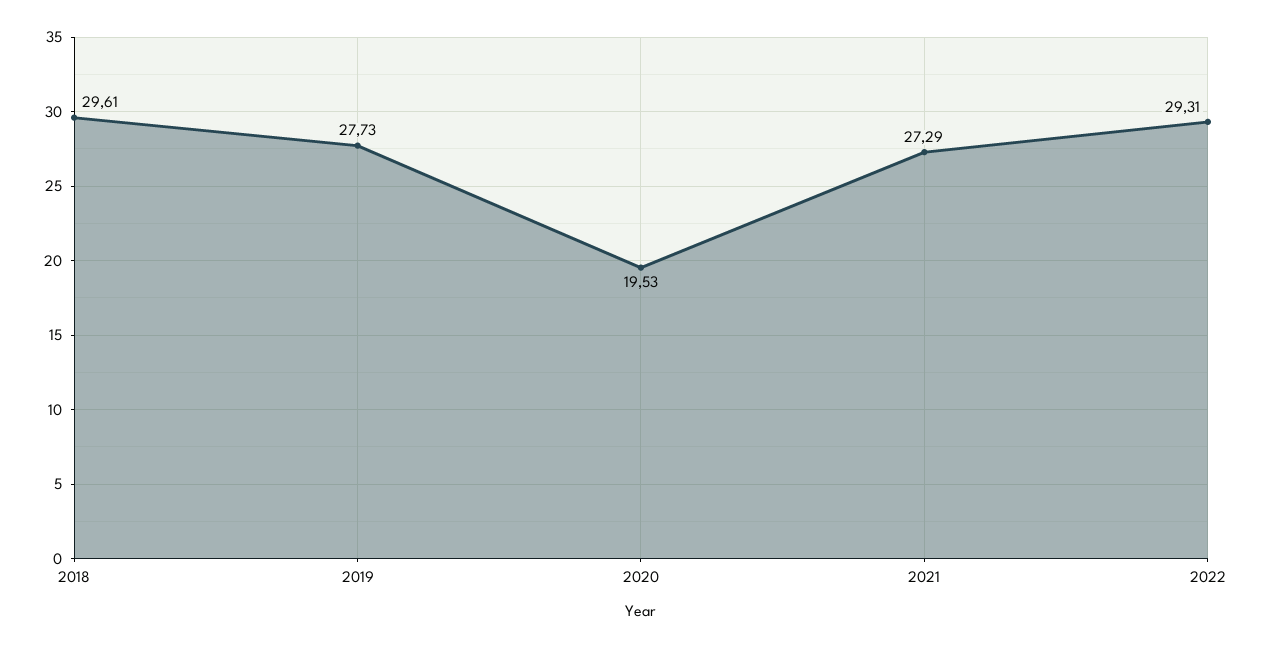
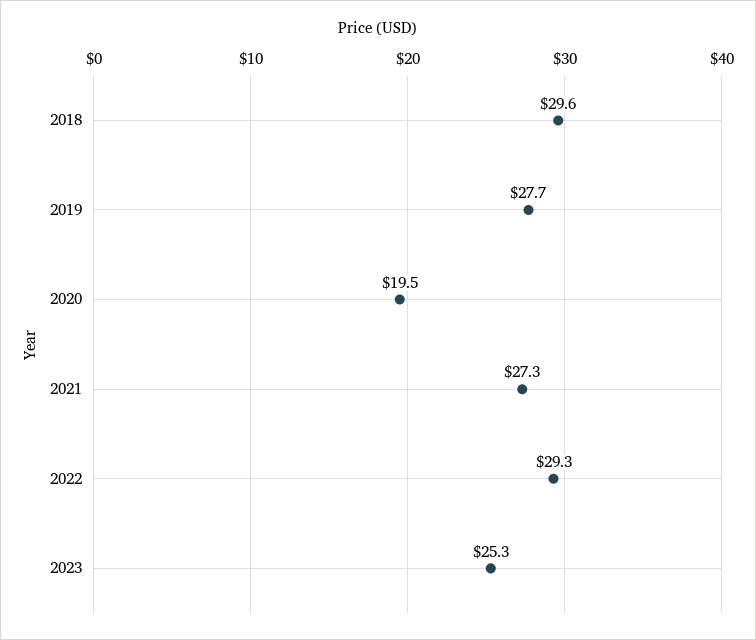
2023: none -> 25.3

